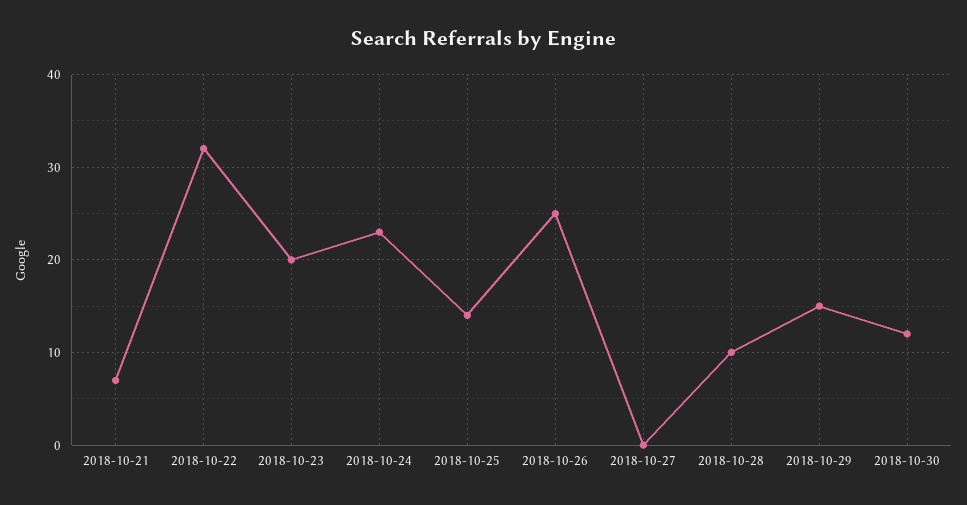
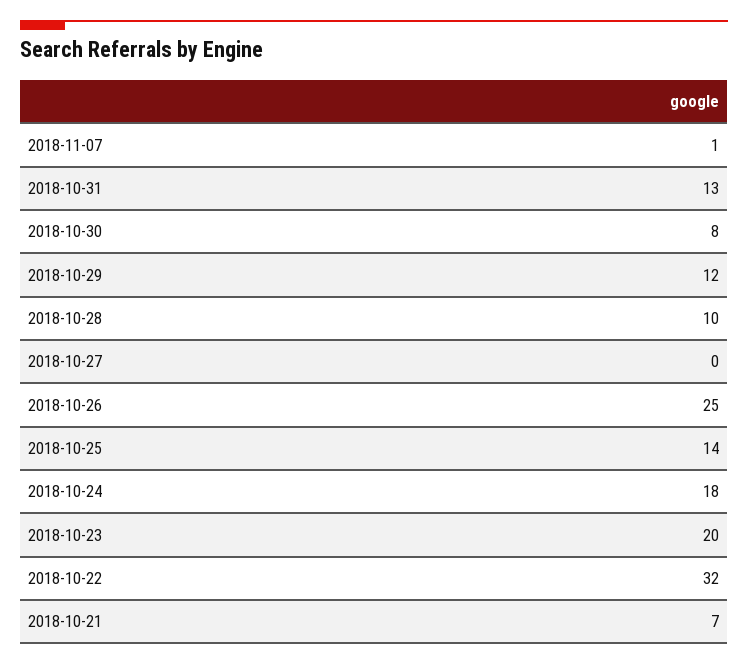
2018-10-24: 23 -> 18
2018-10-29: 15 -> 12
2018-10-30: 12 -> 8
2018-11-07: none -> 1
2018-10-31: none -> 13

